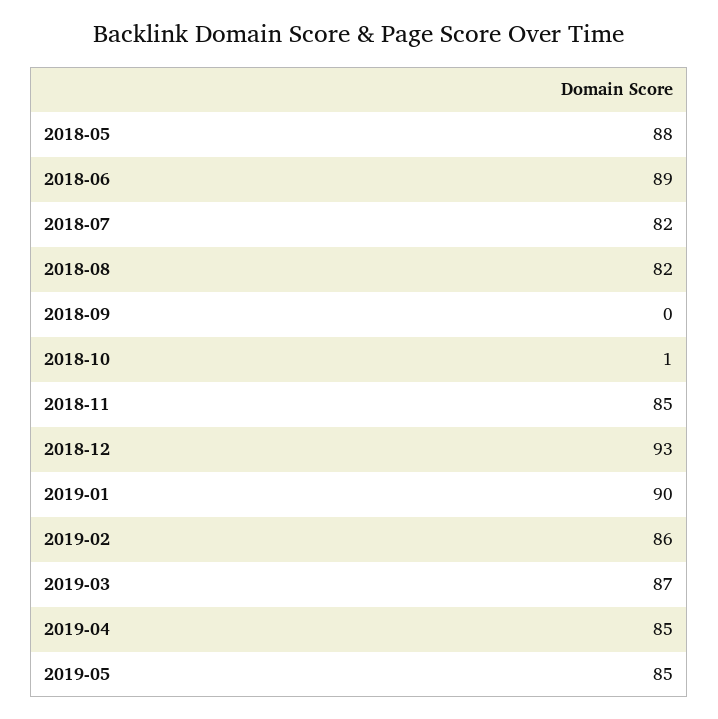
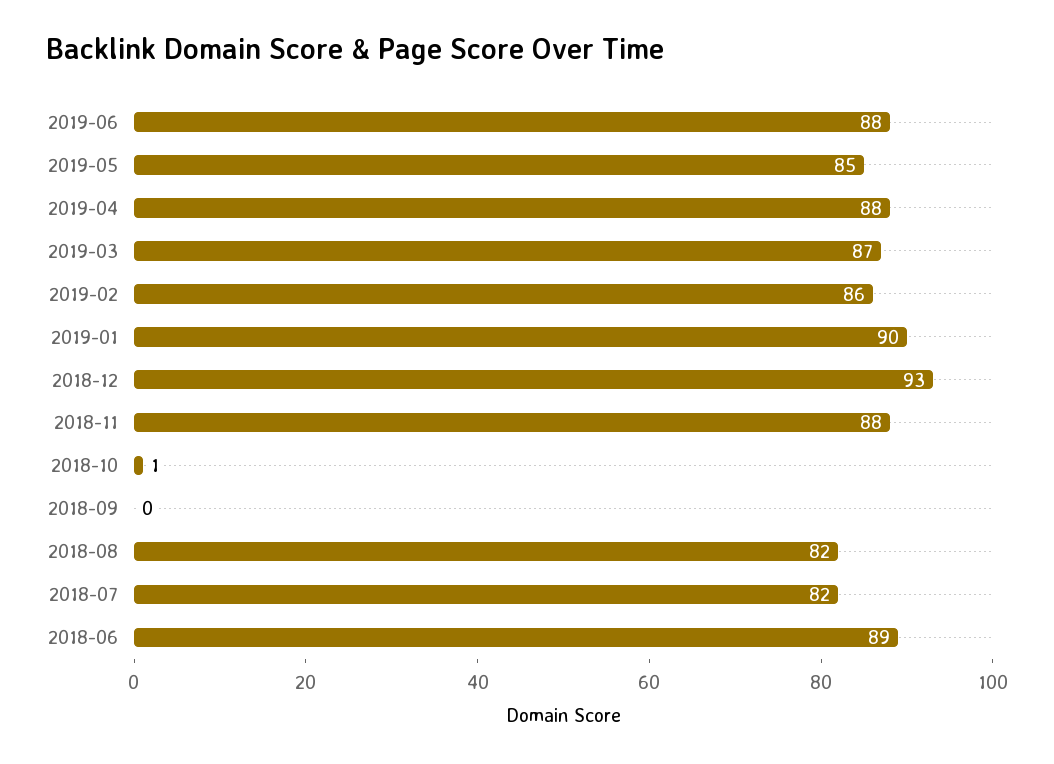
2018-05: 88 -> none
2018-11: 85 -> 88
2019-04: 85 -> 88
2019-06: none -> 88

